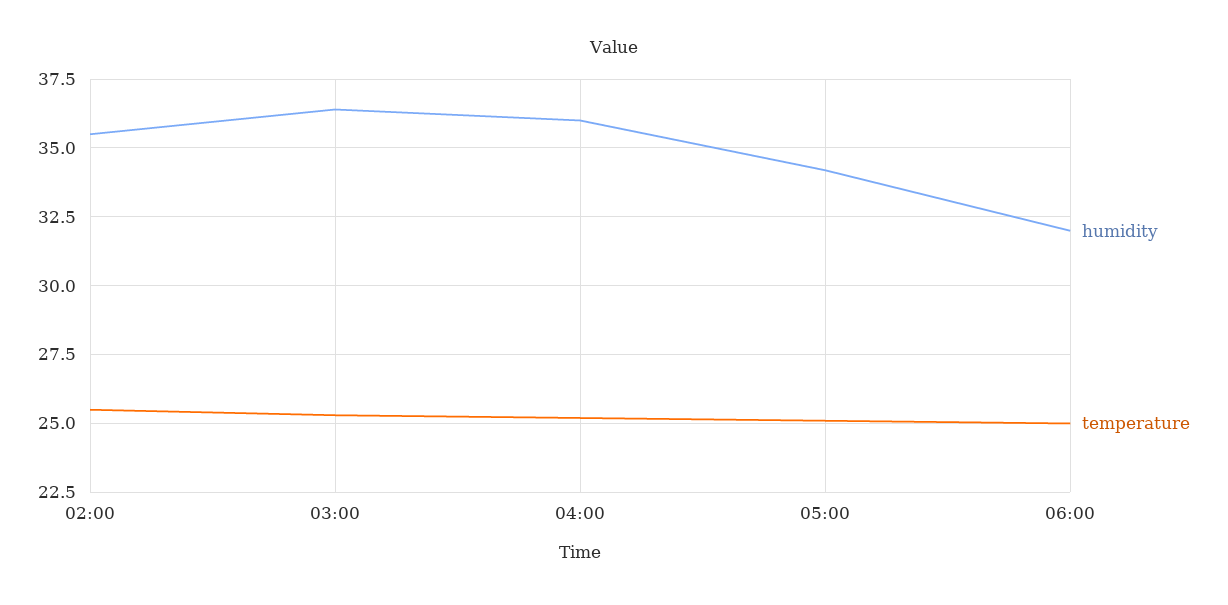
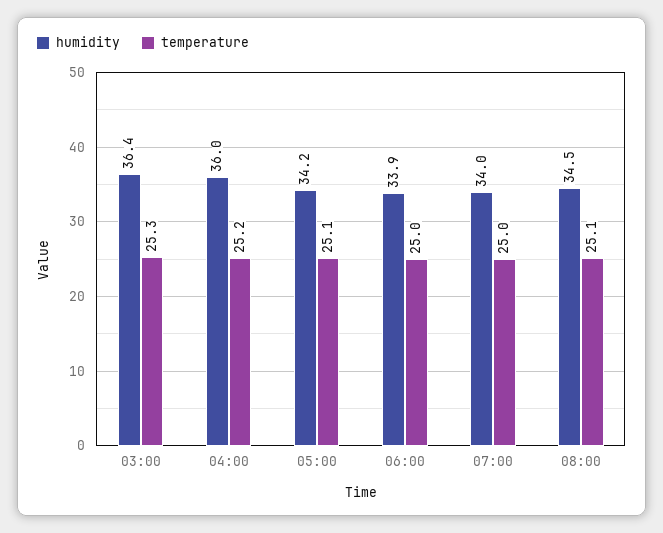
humidity, 02:00: 35.5 -> none
temperature, 02:00: 25.5 -> none
humidity, 06:00: 32 -> 33.9
humidity, 07:00: none -> 34
temperature, 07:00: none -> 25
humidity, 08:00: none -> 34.5
temperature, 08:00: none -> 25.1

